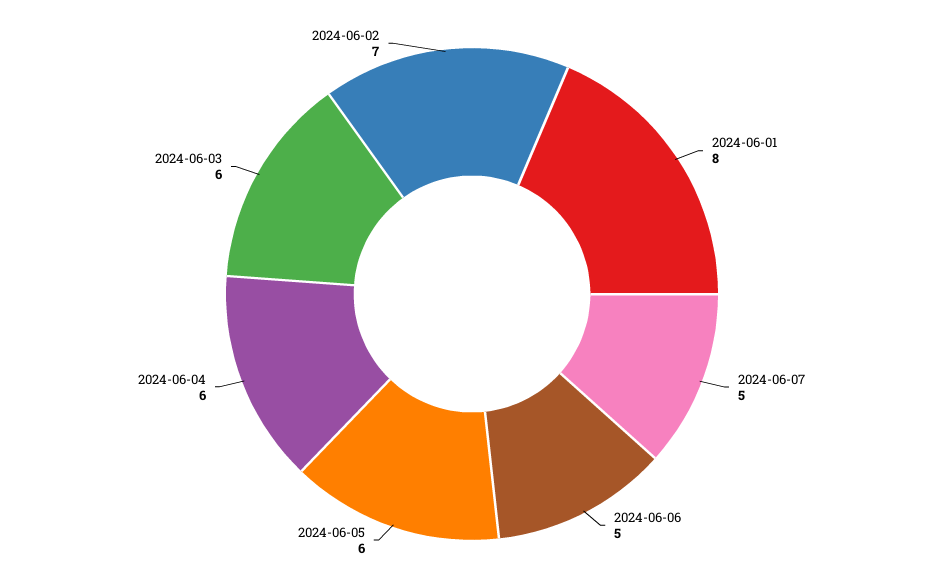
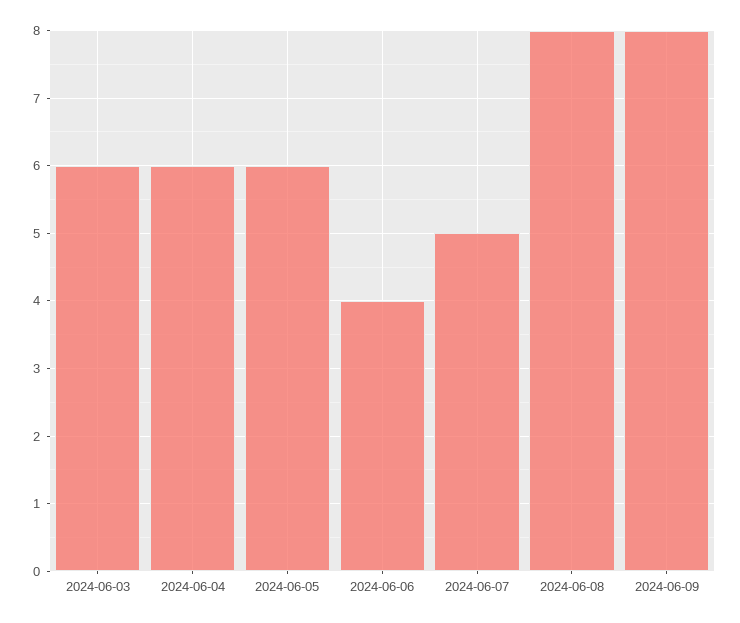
2024-06-01: 8 -> none
2024-06-06: 5 -> 4
2024-06-02: 7 -> none
2024-06-08: none -> 8
2024-06-09: none -> 8

